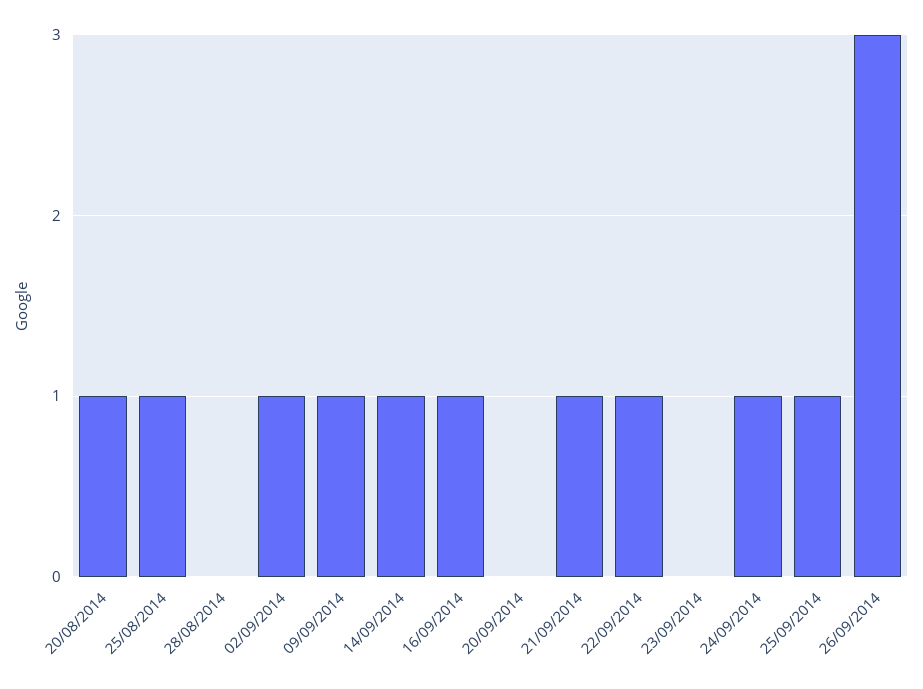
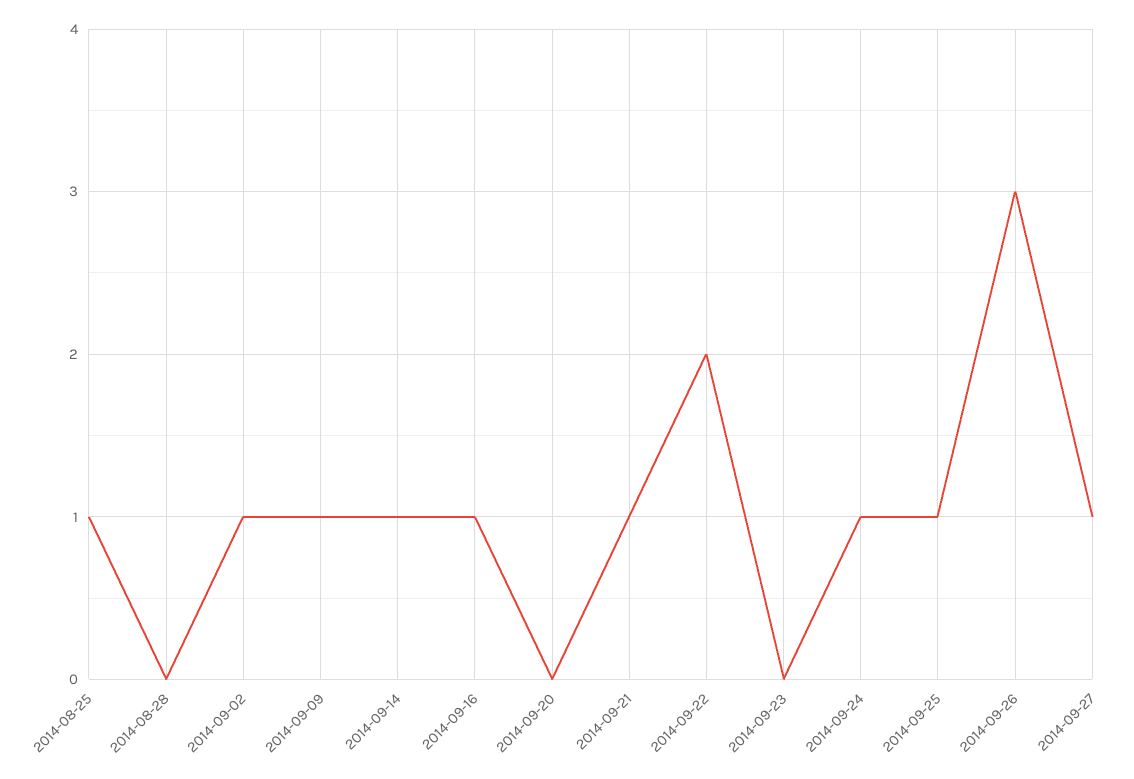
20/08/2014: 1 -> none
22/09/2014: 1 -> 2
2014-09-27: none -> 1

